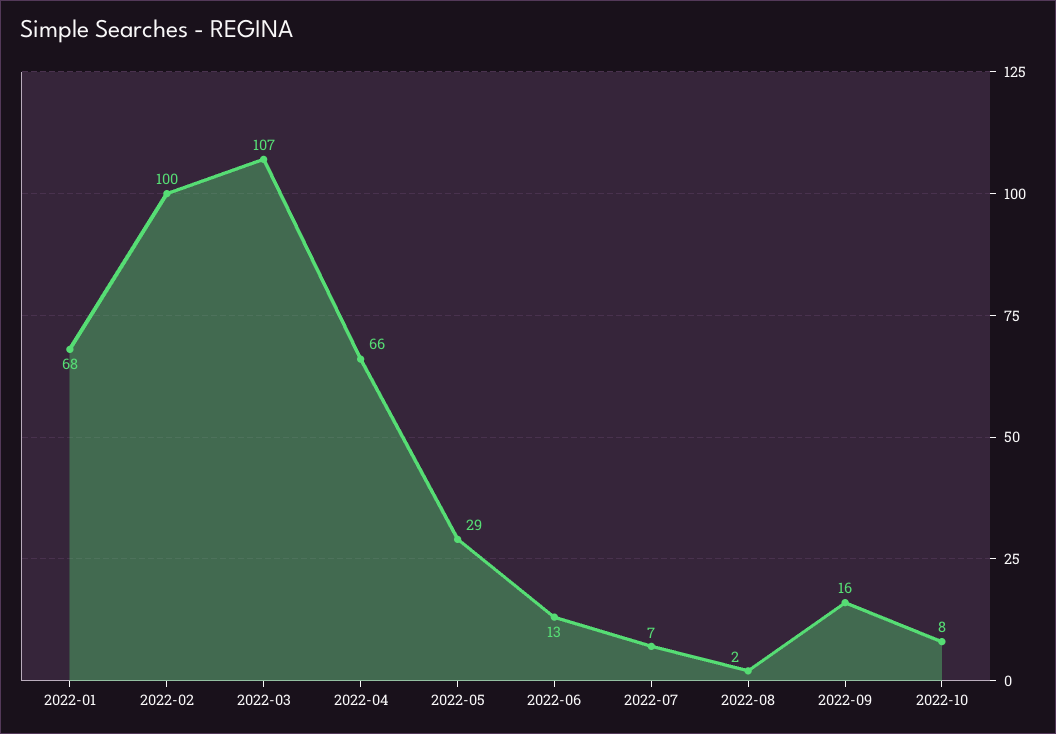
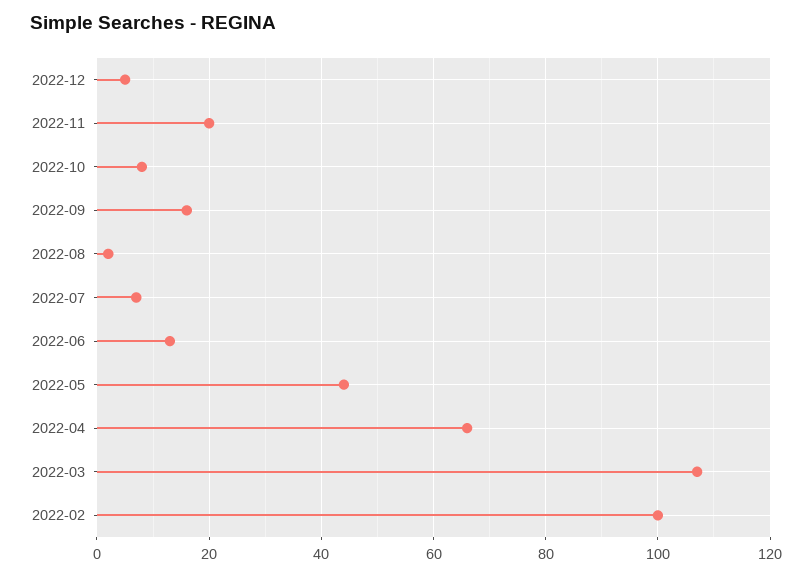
2022-01: 68 -> none
2022-05: 29 -> 45
2022-12: none -> 5
2022-11: none -> 20

